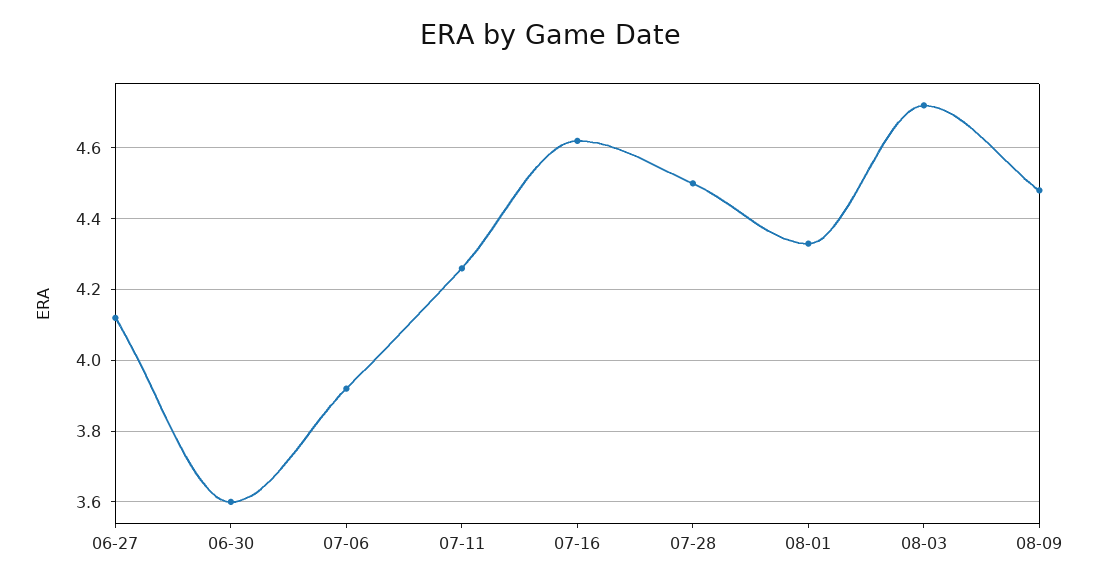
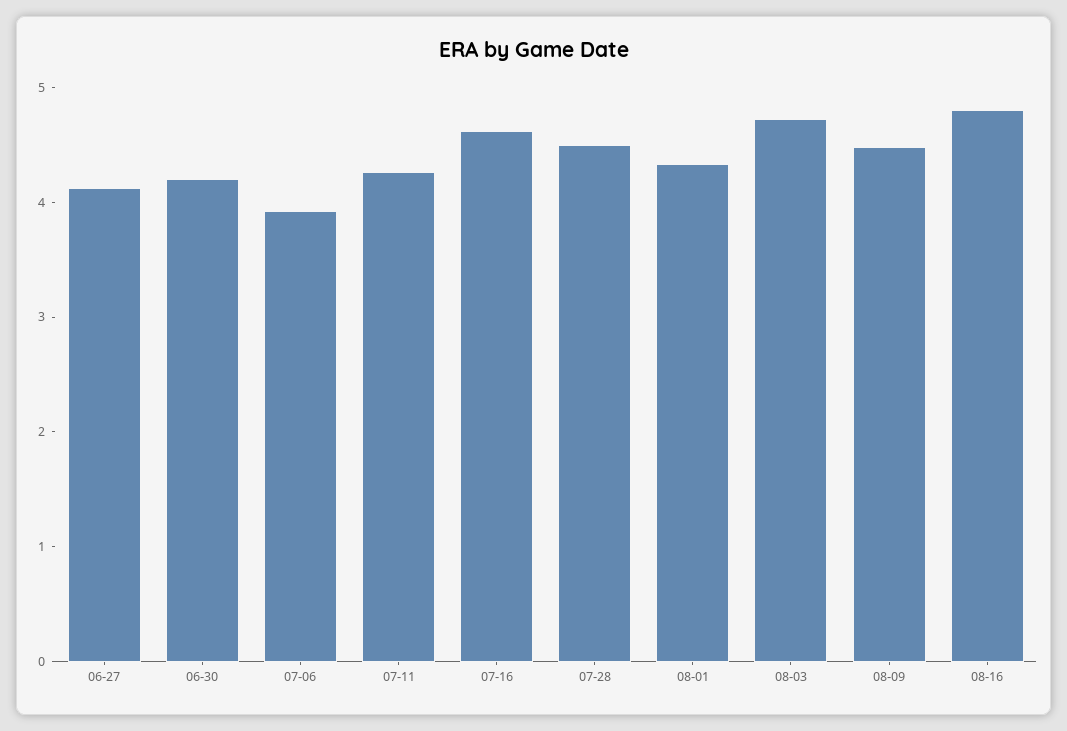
06-30: 3.6 -> 4.2
08-16: none -> 4.8

